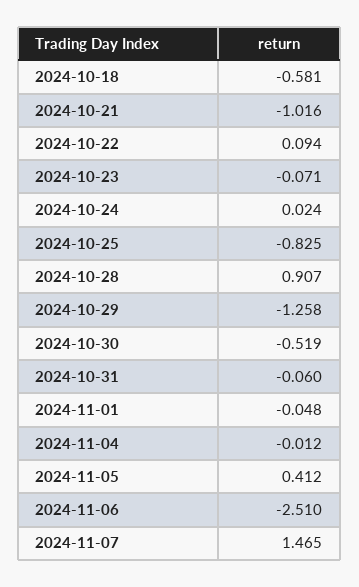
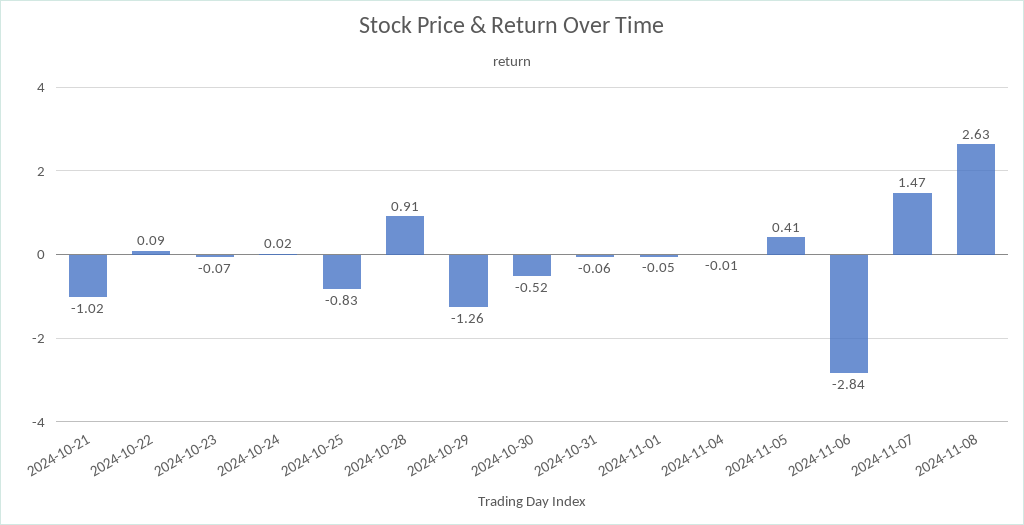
2024-10-18: -0.581 -> none
2024-11-06: -2.51 -> -2.84
2024-11-08: none -> 2.63

